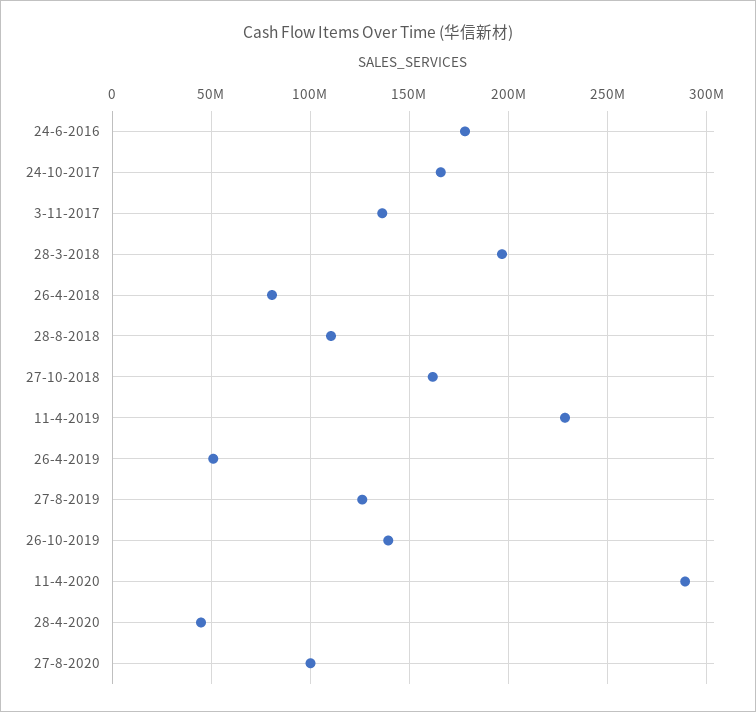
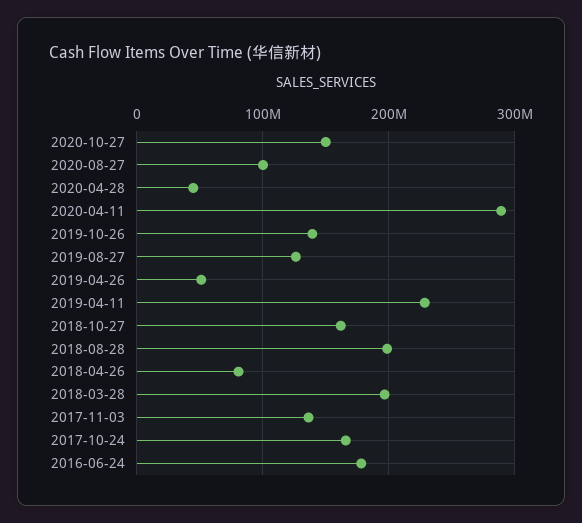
28-8-2018: 110000000 -> 200000000
2020-10-27: none -> 150000000

